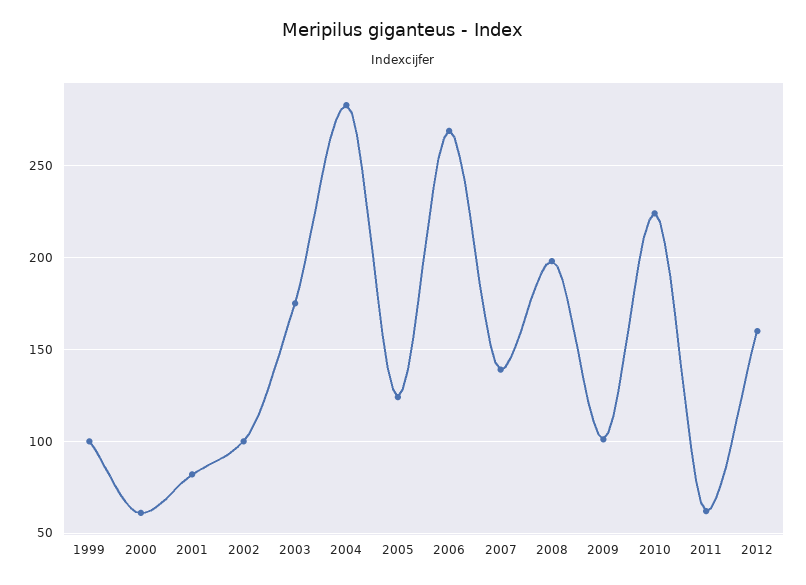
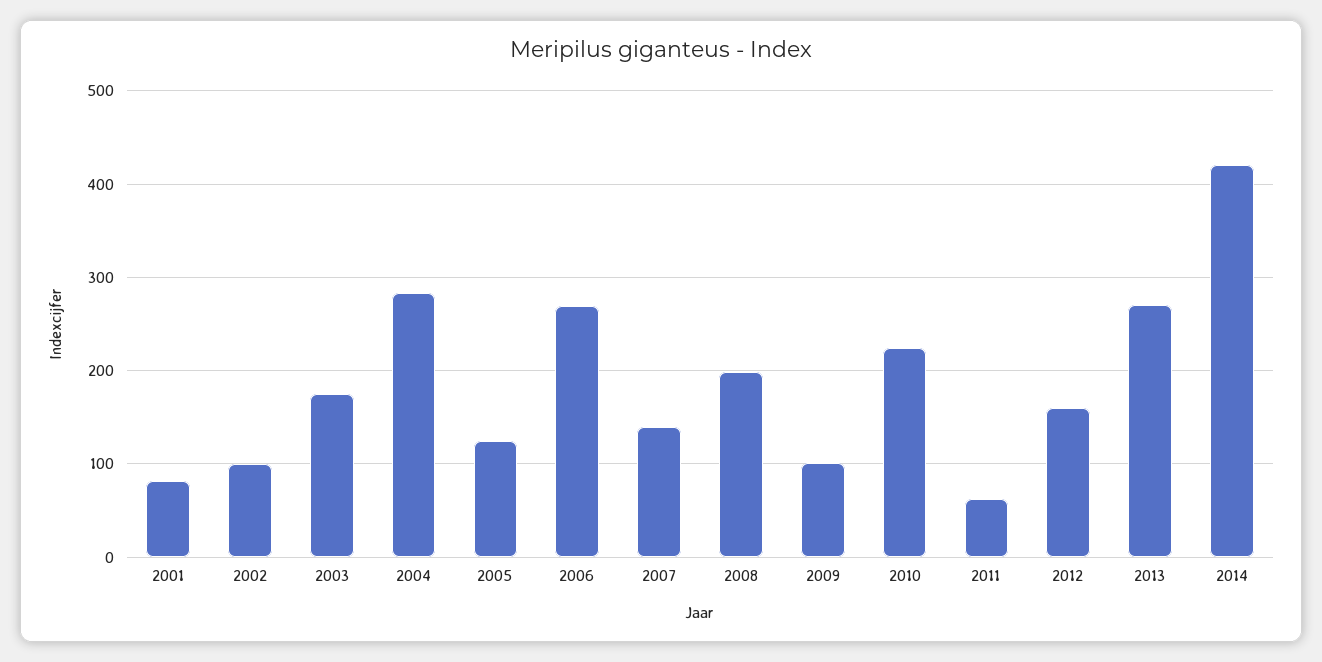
1999: 100 -> none
2000: 60 -> none
2013: none -> 270
2014: none -> 420

